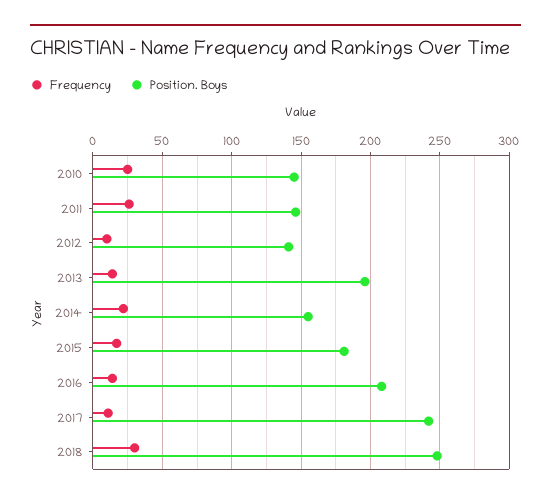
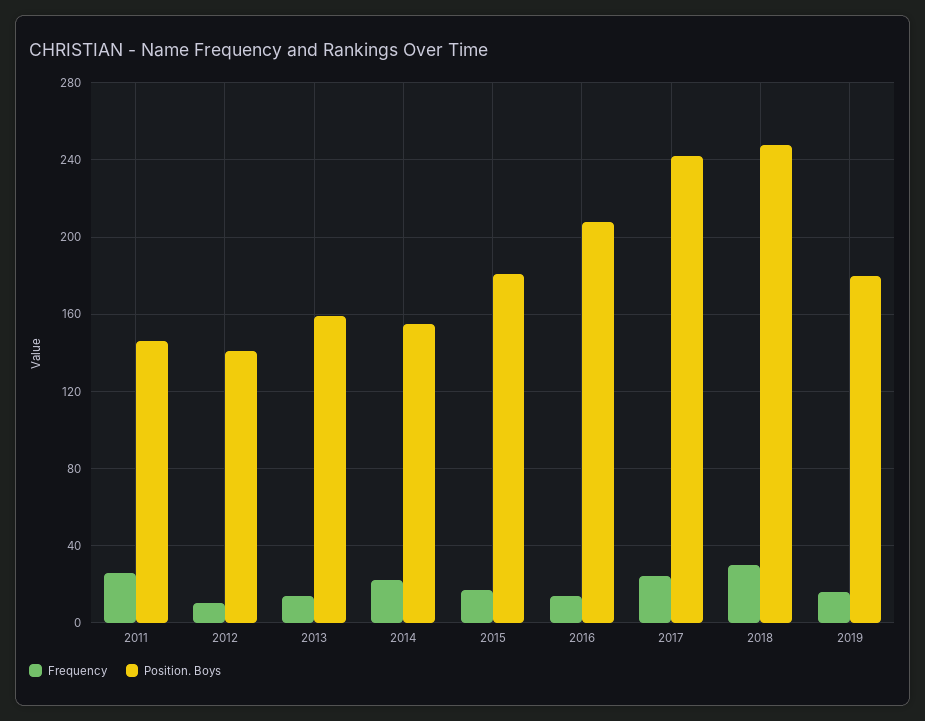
Frequency, 2010: 25 -> none
Position. Boys, 2010: 145 -> none
Position. Boys, 2013: 195 -> 160
Frequency, 2017: 10 -> 25
Frequency, 2019: none -> 15
Position. Boys, 2019: none -> 180

